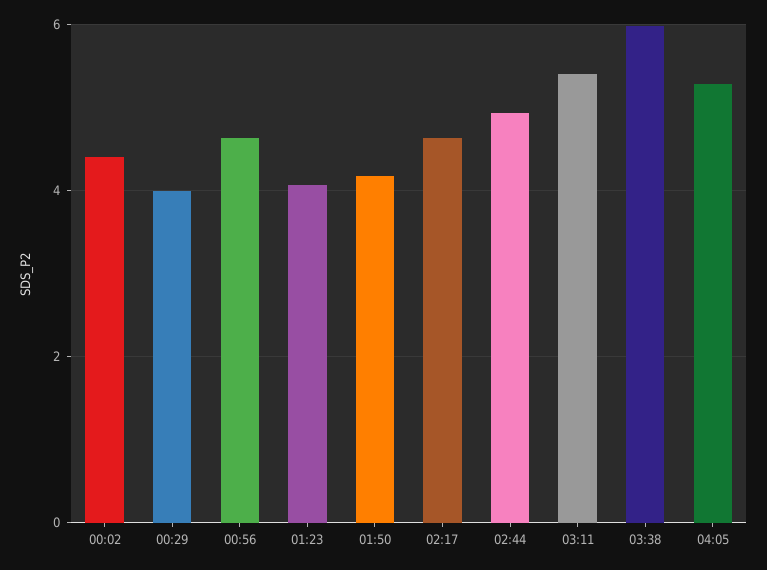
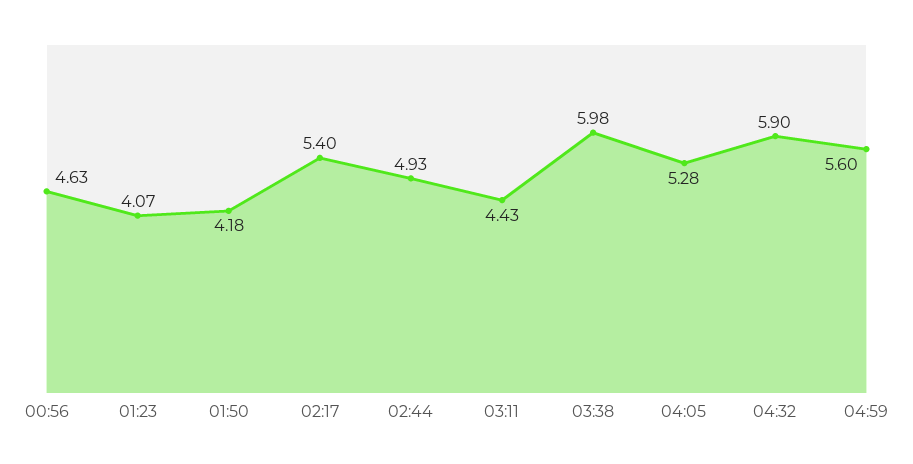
00:02: 4.4 -> none
00:29: 4 -> none
02:17: 4.6 -> 5.4
03:11: 5.4 -> 4.43
04:32: none -> 5.9
04:59: none -> 5.6

